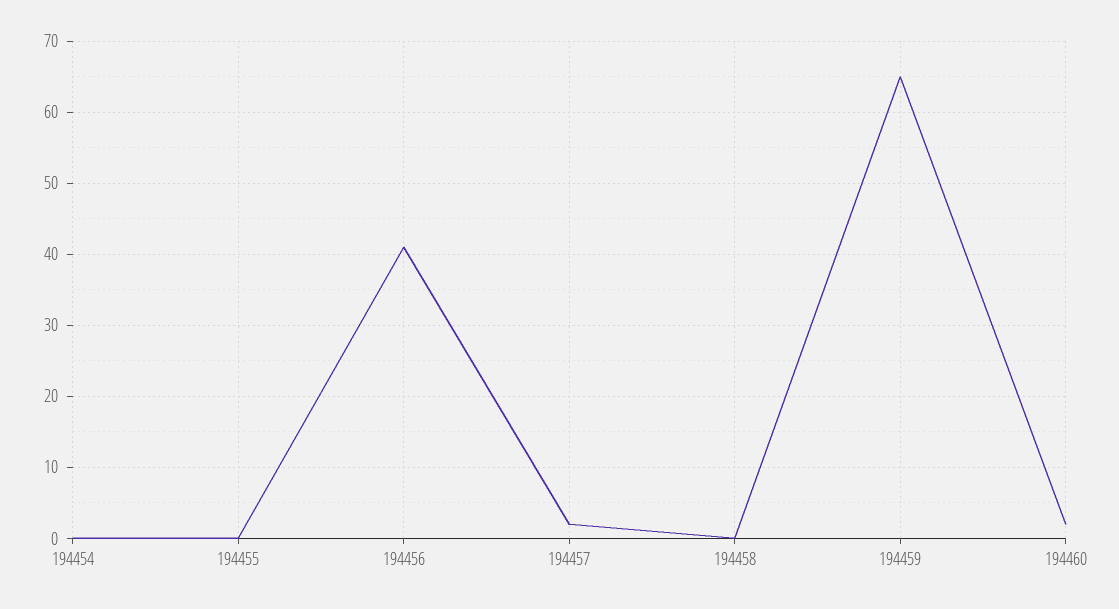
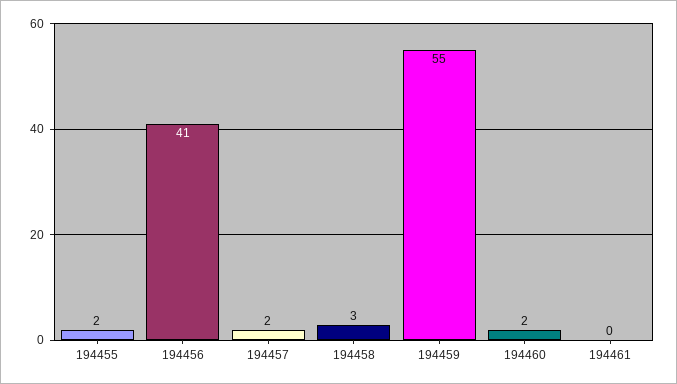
194454: 0 -> none
194455: 0 -> 2
194458: 0 -> 3
194459: 65 -> 55
194461: none -> 0

